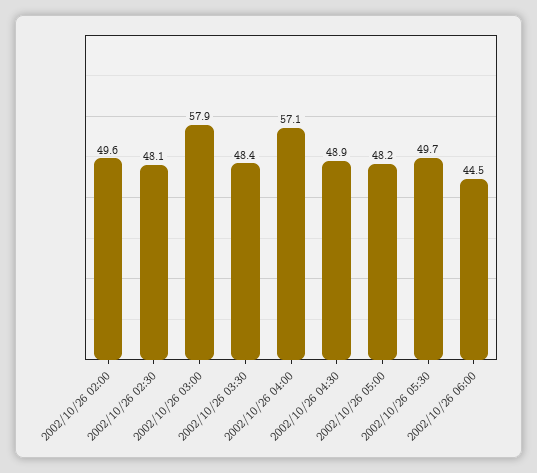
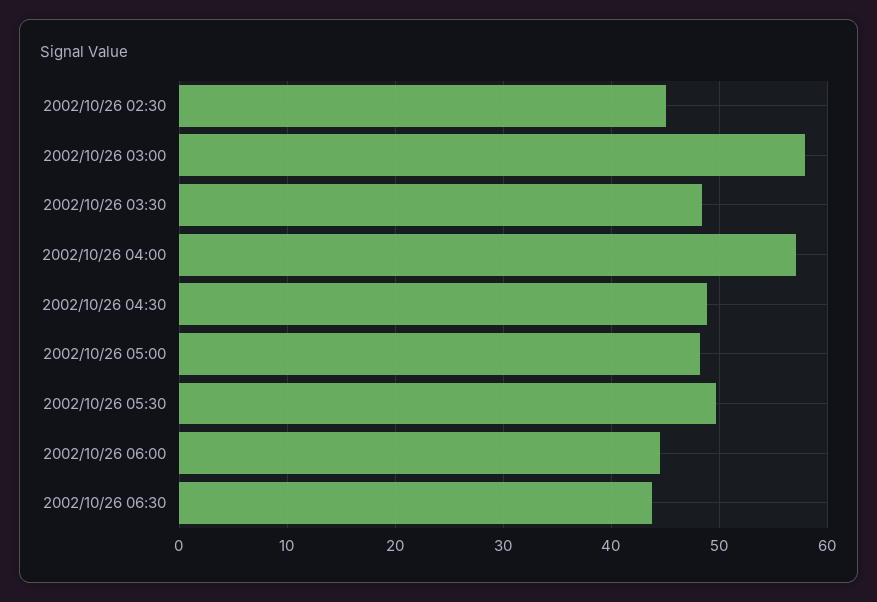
2002/10/26 02:00: 49.6 -> none
2002/10/26 02:30: 48.1 -> 45
2002/10/26 06:30: none -> 44

